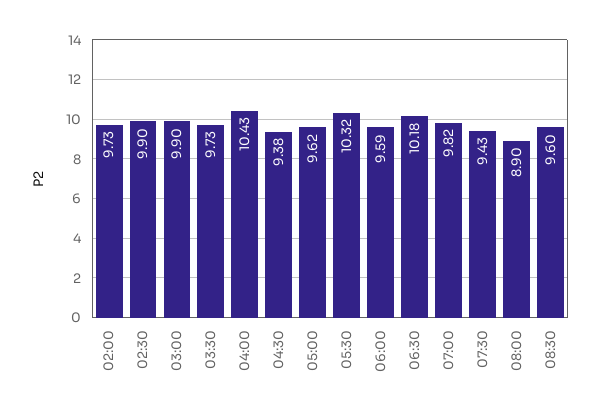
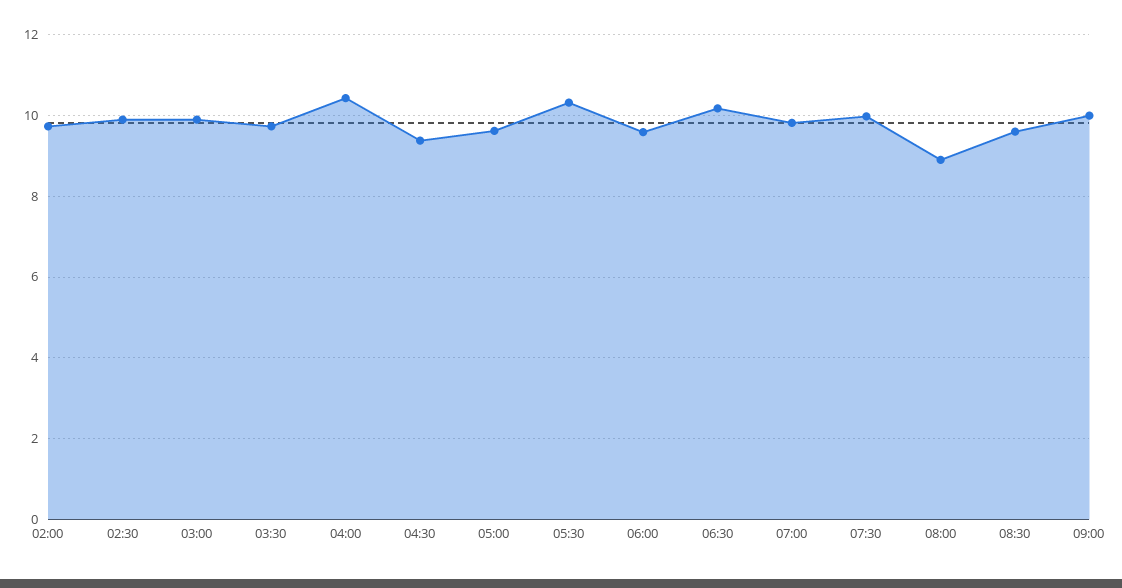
07:30: 9.43 -> 10
09:00: none -> 10

